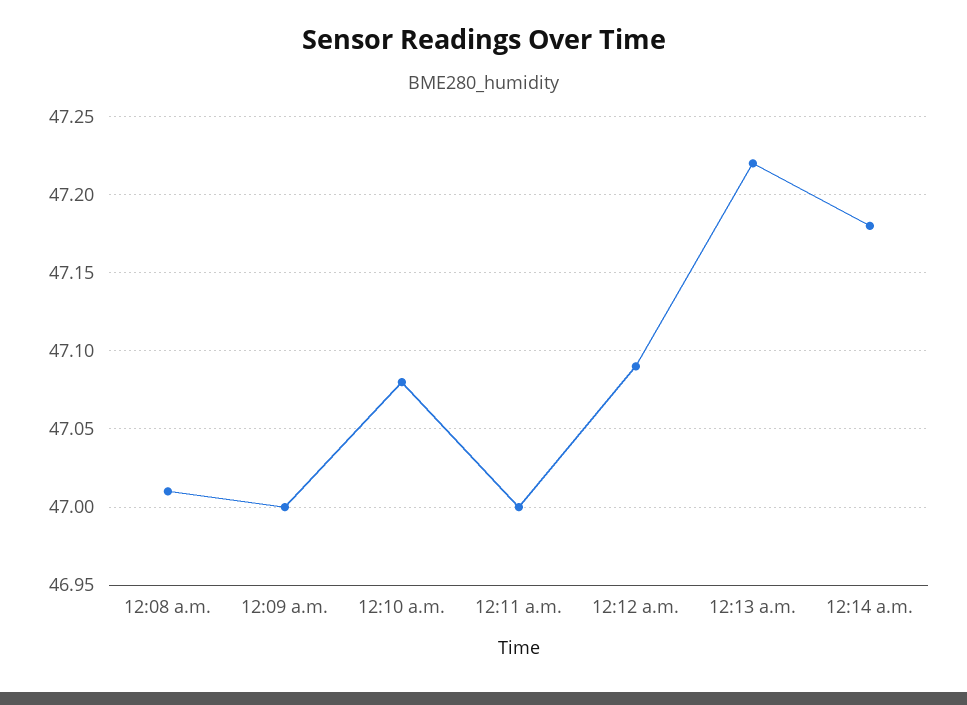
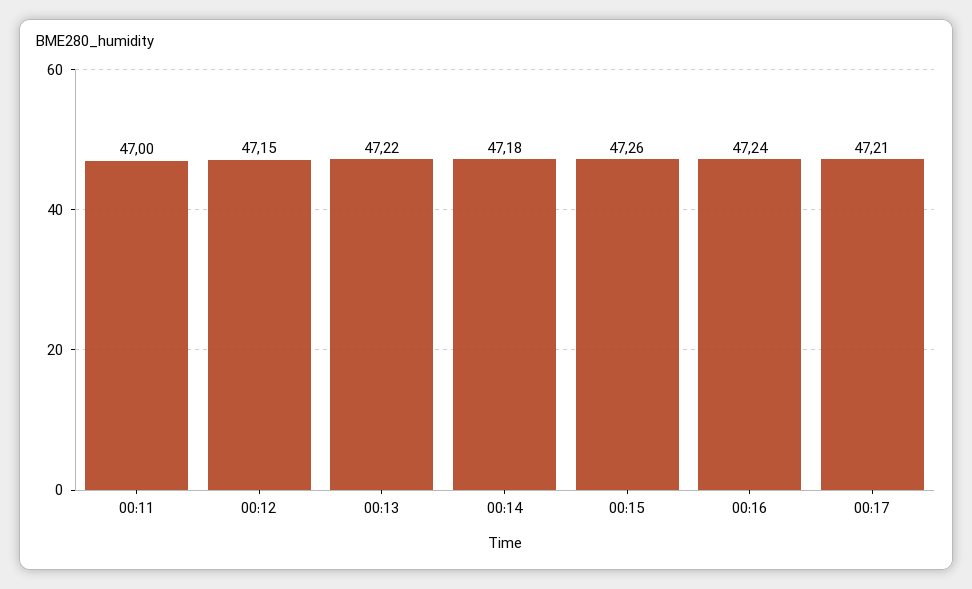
12:08 a.m.: 47.01 -> none
12:09 a.m.: 47 -> none
12:10 a.m.: 47.08 -> none
12:12 a.m.: 47.09 -> 47.15
00:15: none -> 47.26
00:16: none -> 47.24
00:17: none -> 47.21

